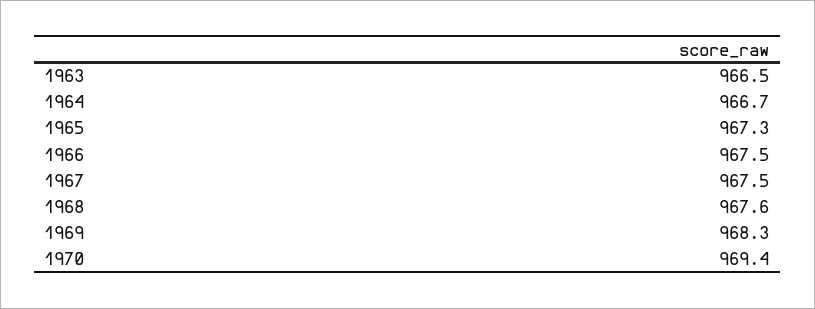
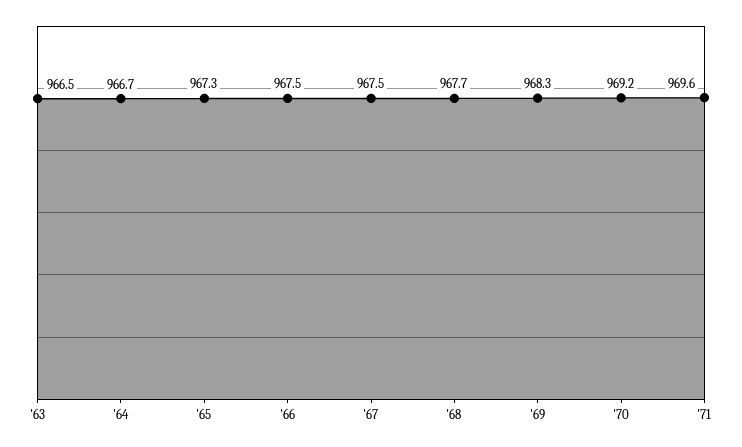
1968: 967.6 -> 967.7
1970: 969.4 -> 969.2
'71: none -> 969.6

